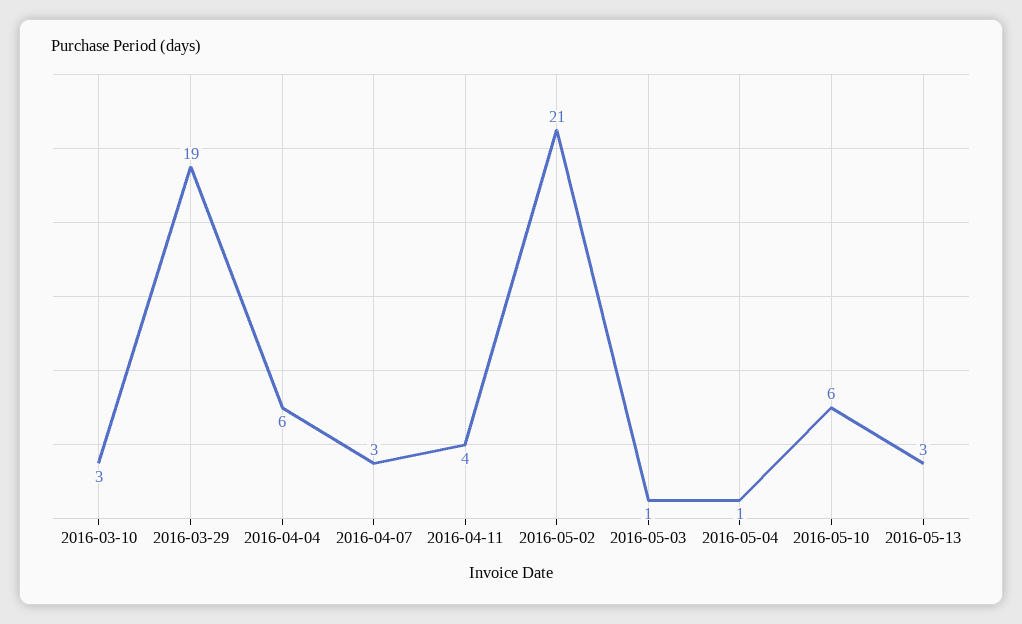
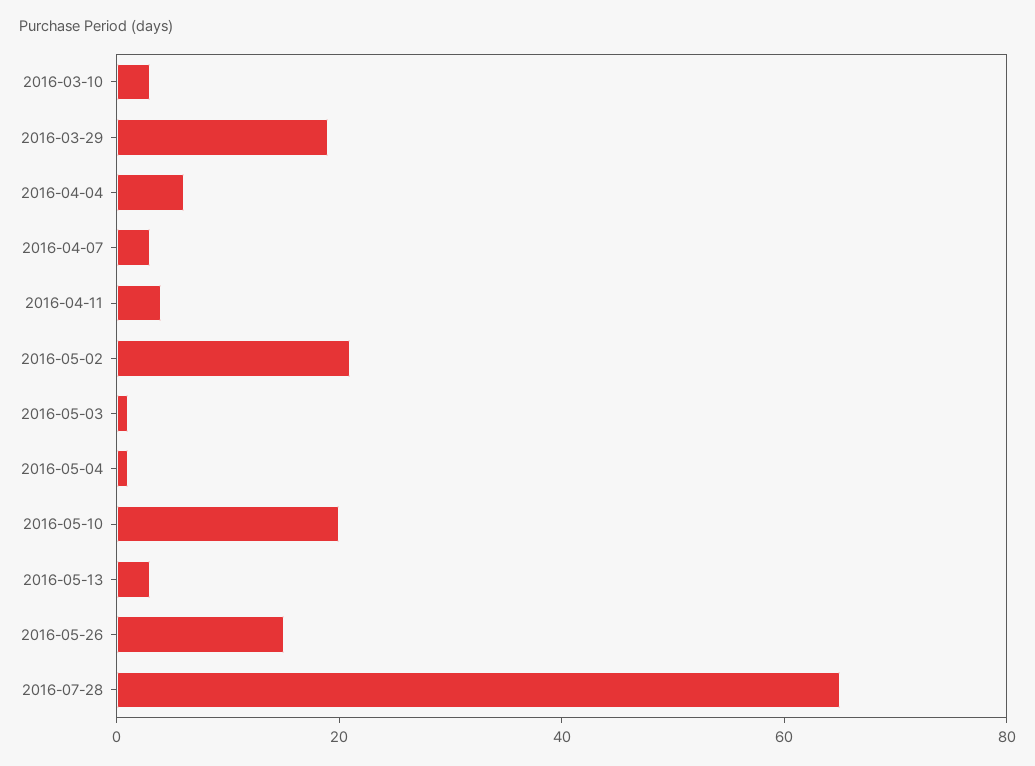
2016-05-10: 6 -> 20
2016-05-26: none -> 15
2016-07-28: none -> 65

